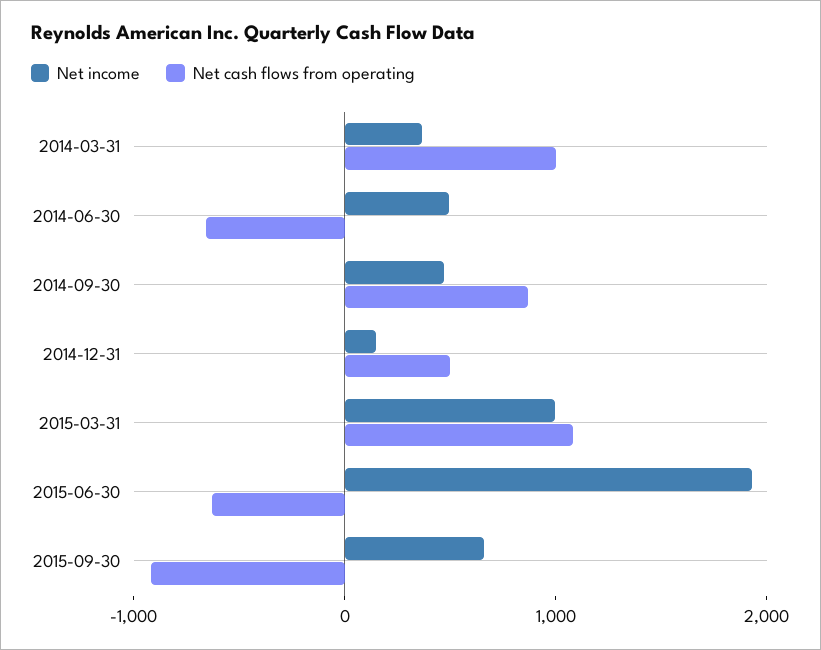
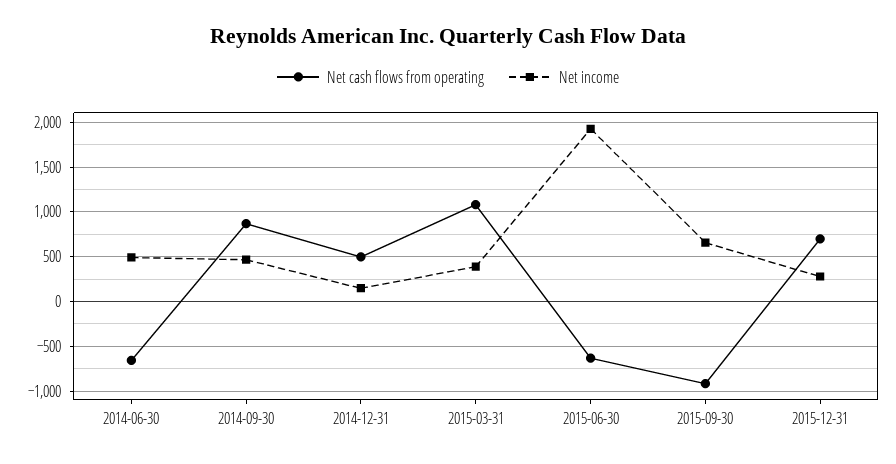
Net income, 2014-03-31: 400 -> none
Net cash flows from operating, 2014-03-31: 1000 -> none
Net income, 2015-03-31: 1000 -> 400
Net cash flows from operating, 2015-12-31: none -> 700
Net income, 2015-12-31: none -> 300

